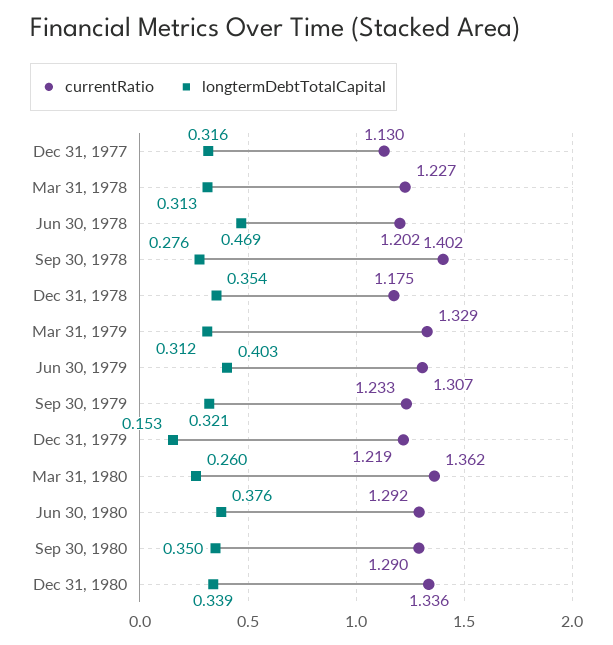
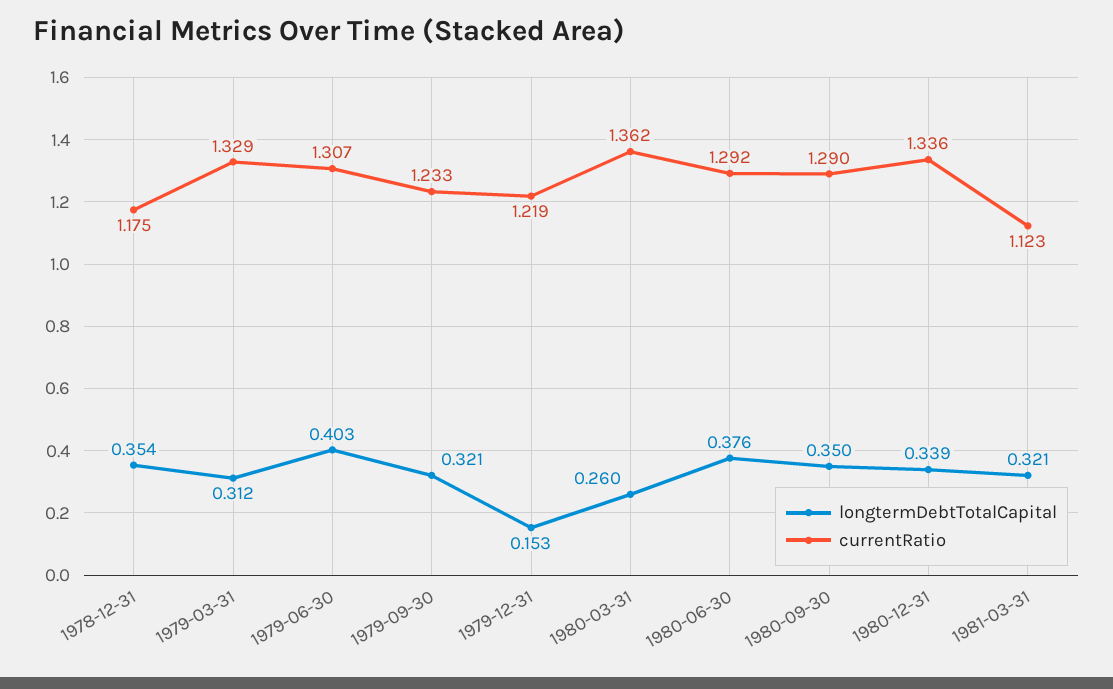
currentRatio, Dec 31, 1977: 1.13 -> none
longtermDebtTotalCapital, Dec 31, 1977: 0.316 -> none
currentRatio, Mar 31, 1978: 1.227 -> none
longtermDebtTotalCapital, Mar 31, 1978: 0.313 -> none
currentRatio, Jun 30, 1978: 1.202 -> none
longtermDebtTotalCapital, Jun 30, 1978: 0.469 -> none
currentRatio, Sep 30, 1978: 1.402 -> none
longtermDebtTotalCapital, Sep 30, 1978: 0.276 -> none
longtermDebtTotalCapital, 1981-03-31: none -> 0.321
currentRatio, 1981-03-31: none -> 1.123

